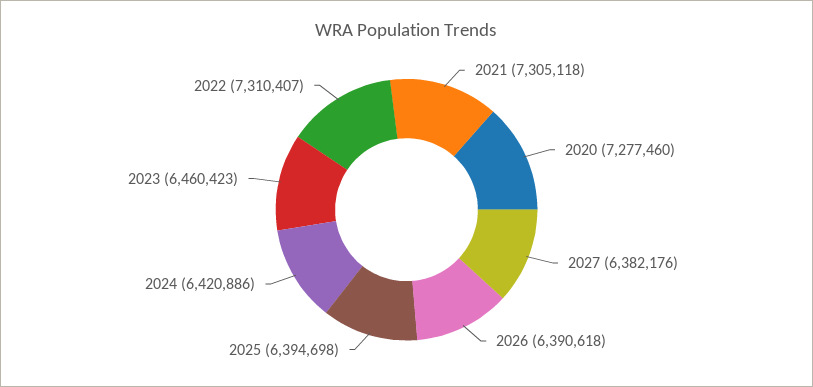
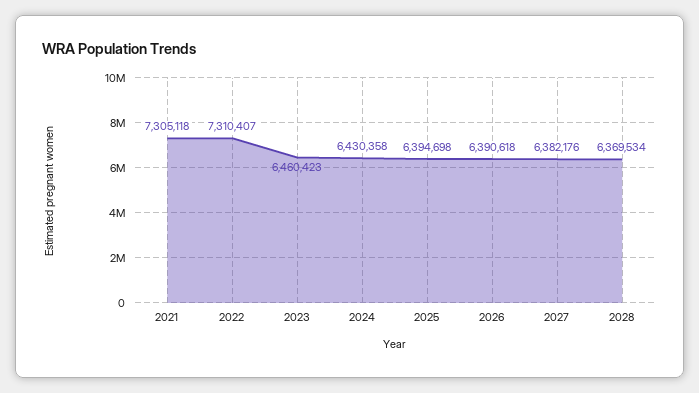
2020: 7277460 -> none
2024: 6420886 -> 6430358
2028: none -> 6369534

